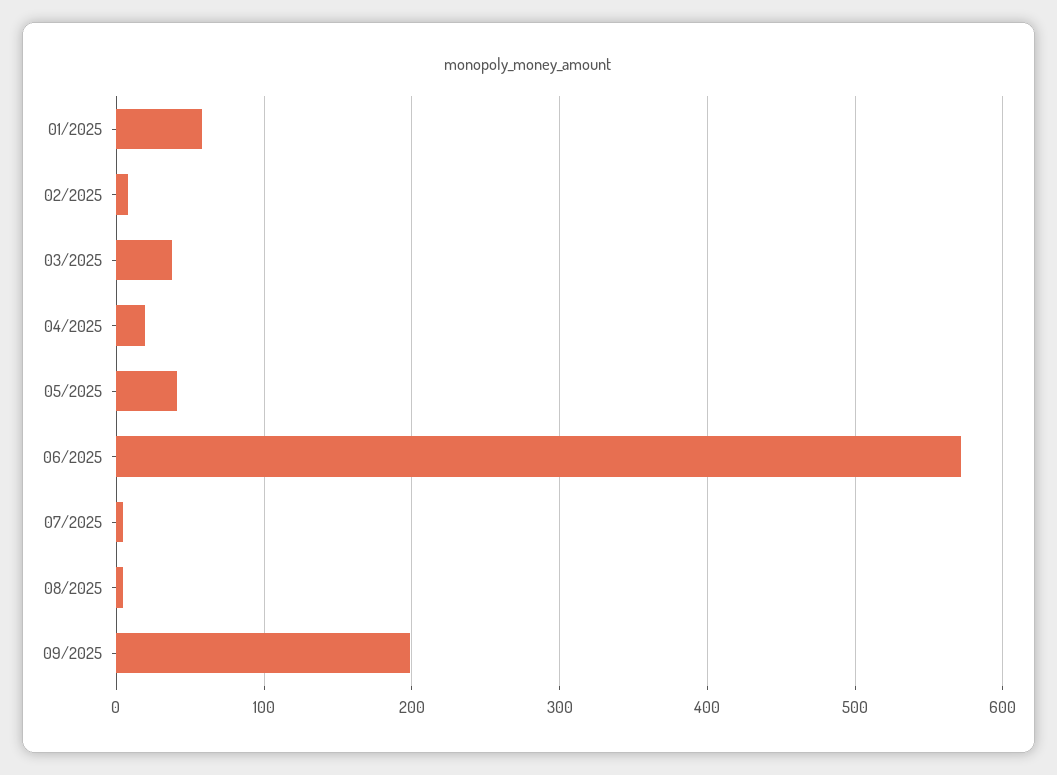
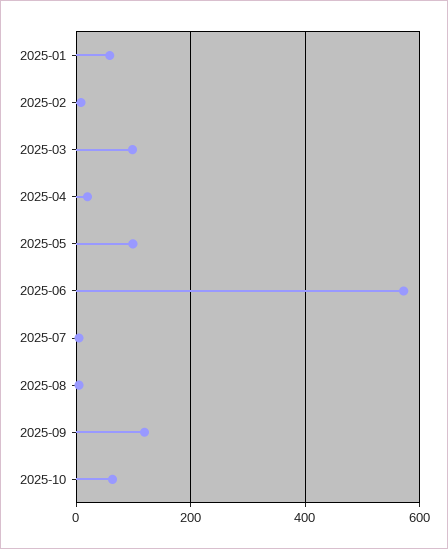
03/2025: 40 -> 100
05/2025: 40 -> 100
09/2025: 200 -> 120
2025-10: none -> 60

